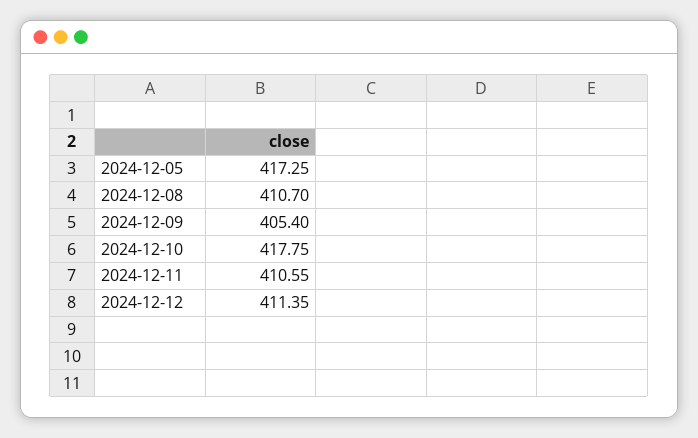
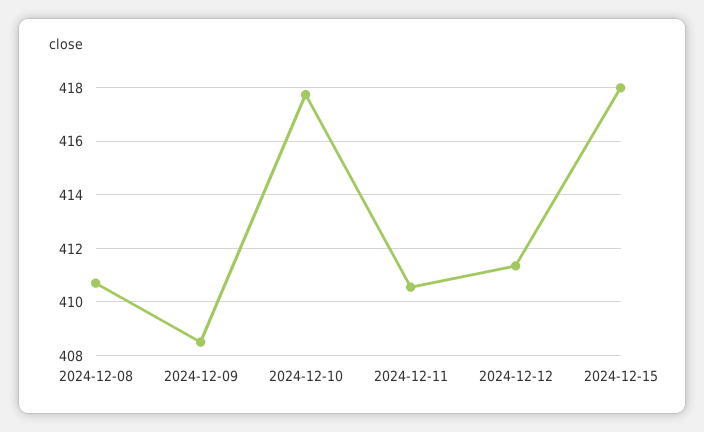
2024-12-05: 417.25 -> none
2024-12-09: 405.4 -> 408.5
2024-12-15: none -> 418

